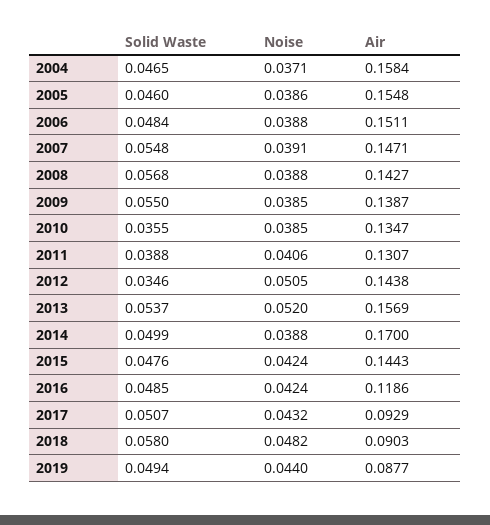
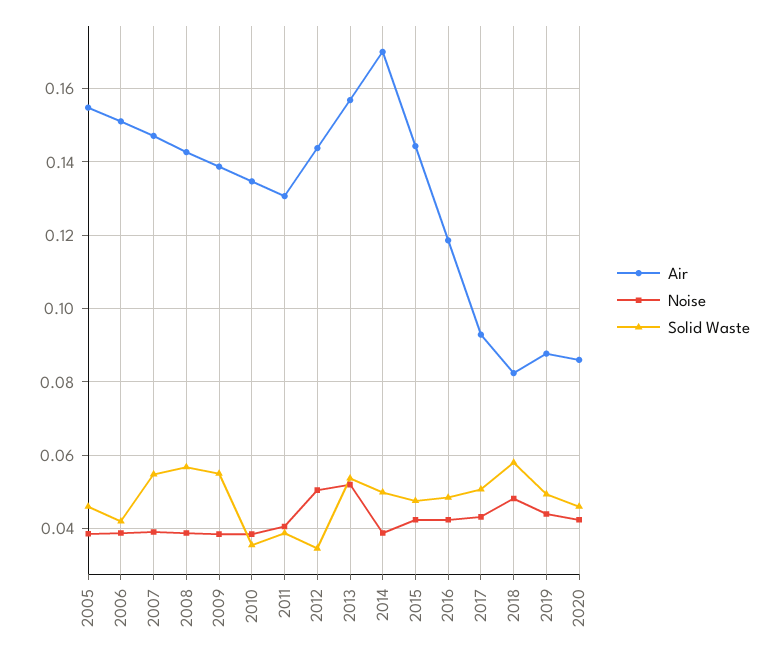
Solid Waste, 2004: 0.0465 -> none
Noise, 2004: 0.0371 -> none
Air, 2004: 0.1584 -> none
Solid Waste, 2006: 0.0484 -> 0.042
Air, 2018: 0.0903 -> 0.082
Air, 2020: none -> 0.086
Noise, 2020: none -> 0.042
Solid Waste, 2020: none -> 0.046

